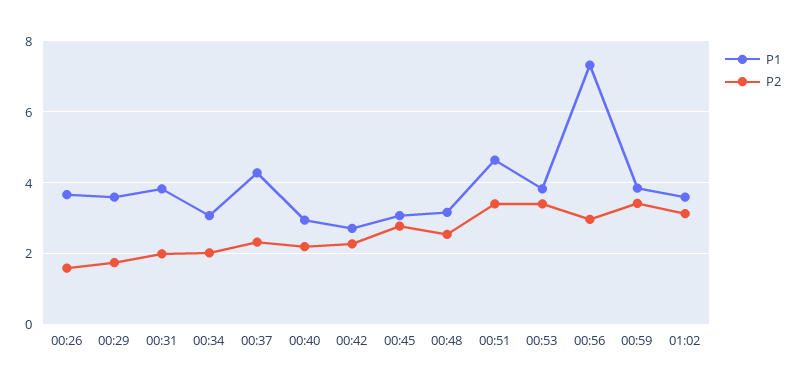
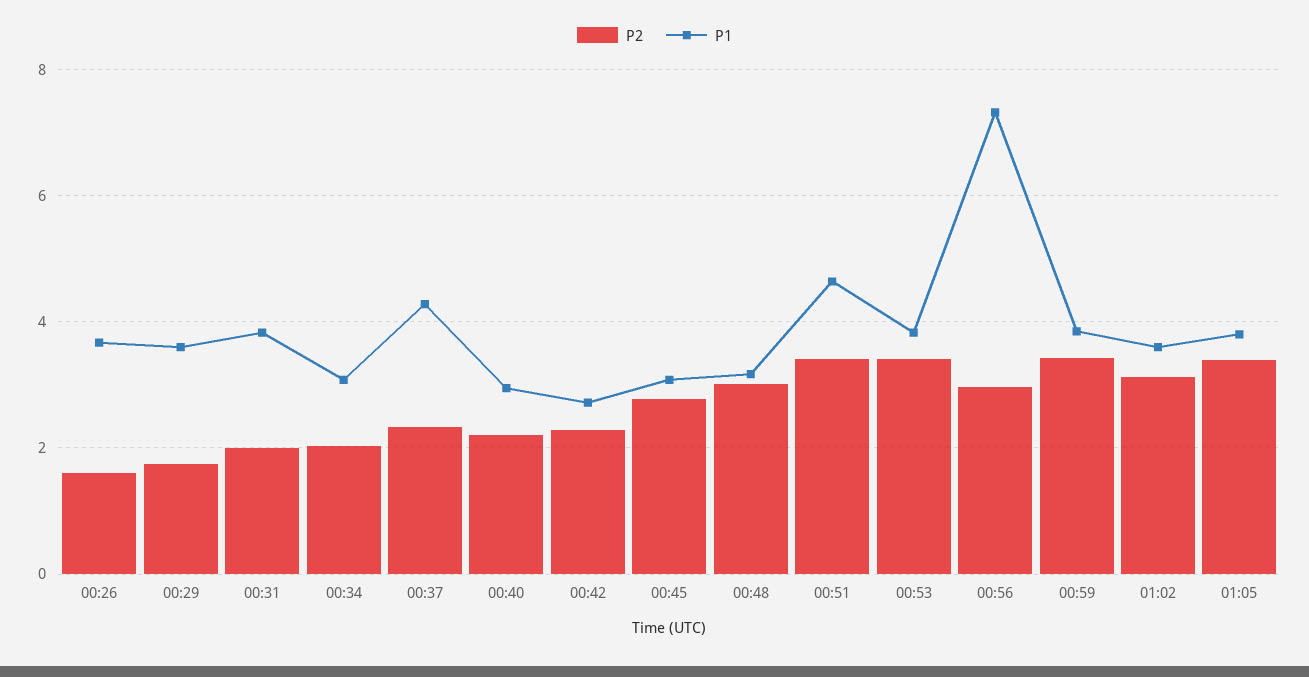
P2, 00:48: 2.6 -> 3
P2, 01:05: none -> 3.4
P1, 01:05: none -> 3.8

